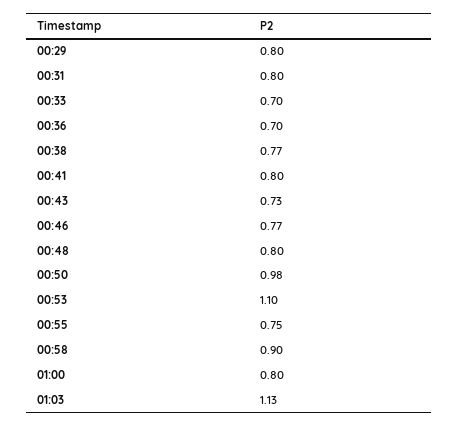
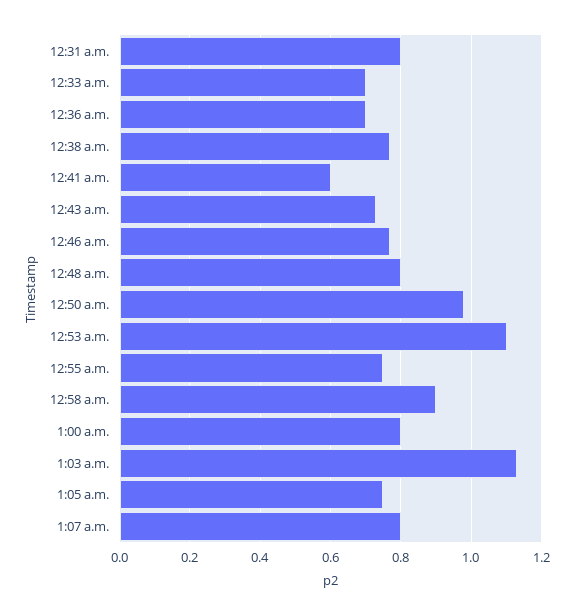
00:29: 0.8 -> none
00:41: 0.8 -> 0.6
1:05 a.m.: none -> 0.75
1:07 a.m.: none -> 0.8

